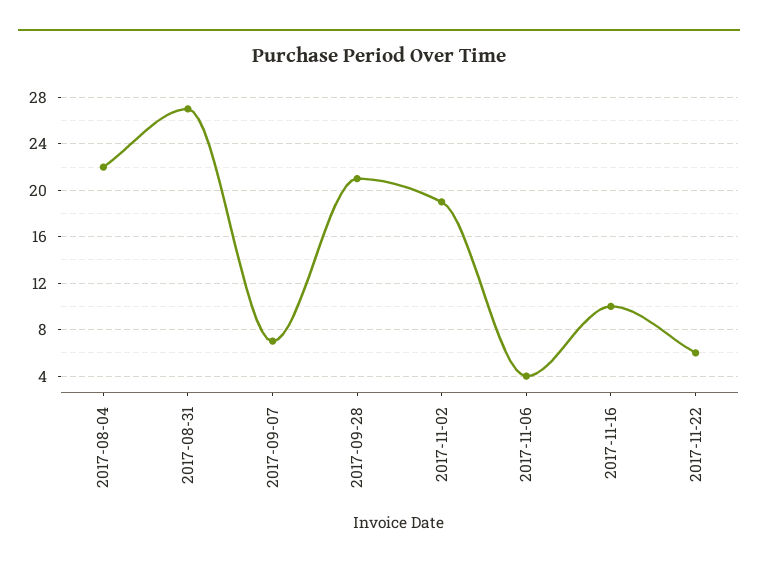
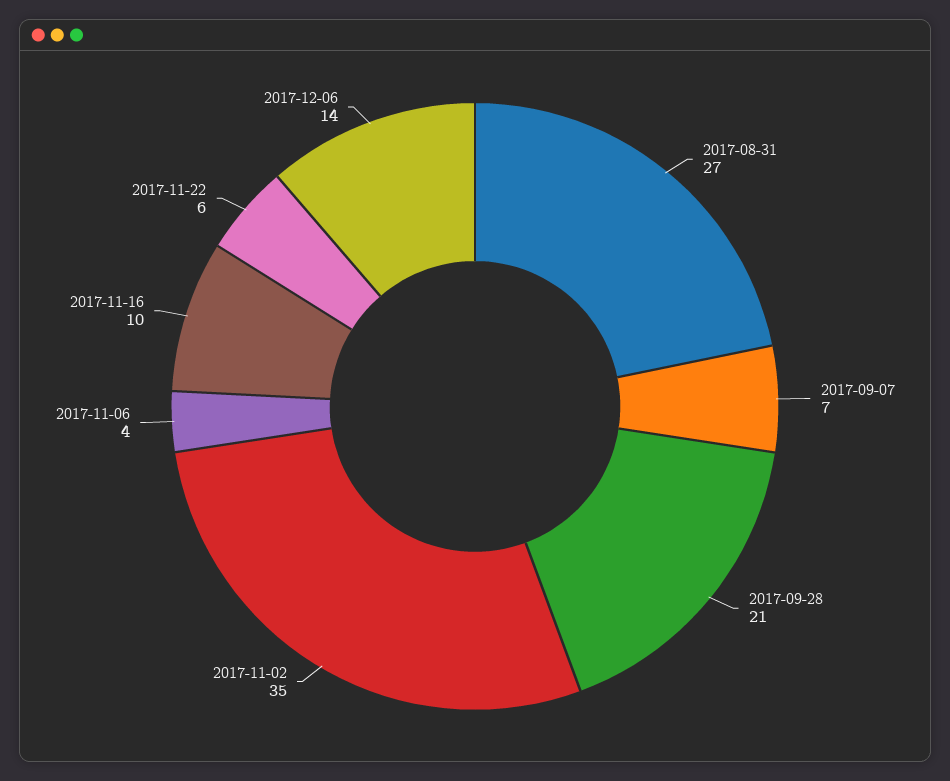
2017-08-04: 22 -> none
2017-11-02: 19 -> 35
2017-12-06: none -> 14

